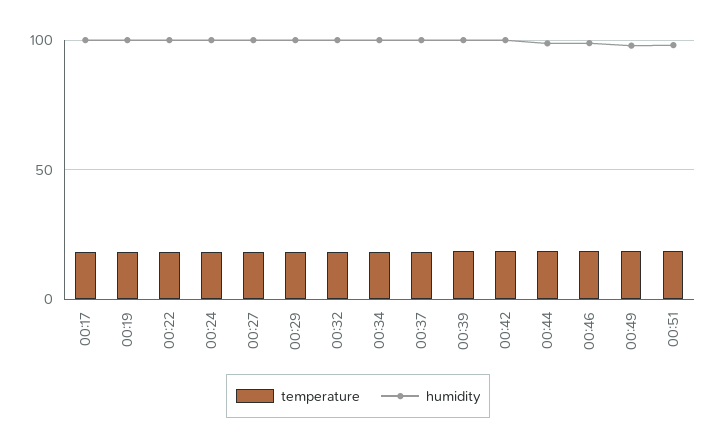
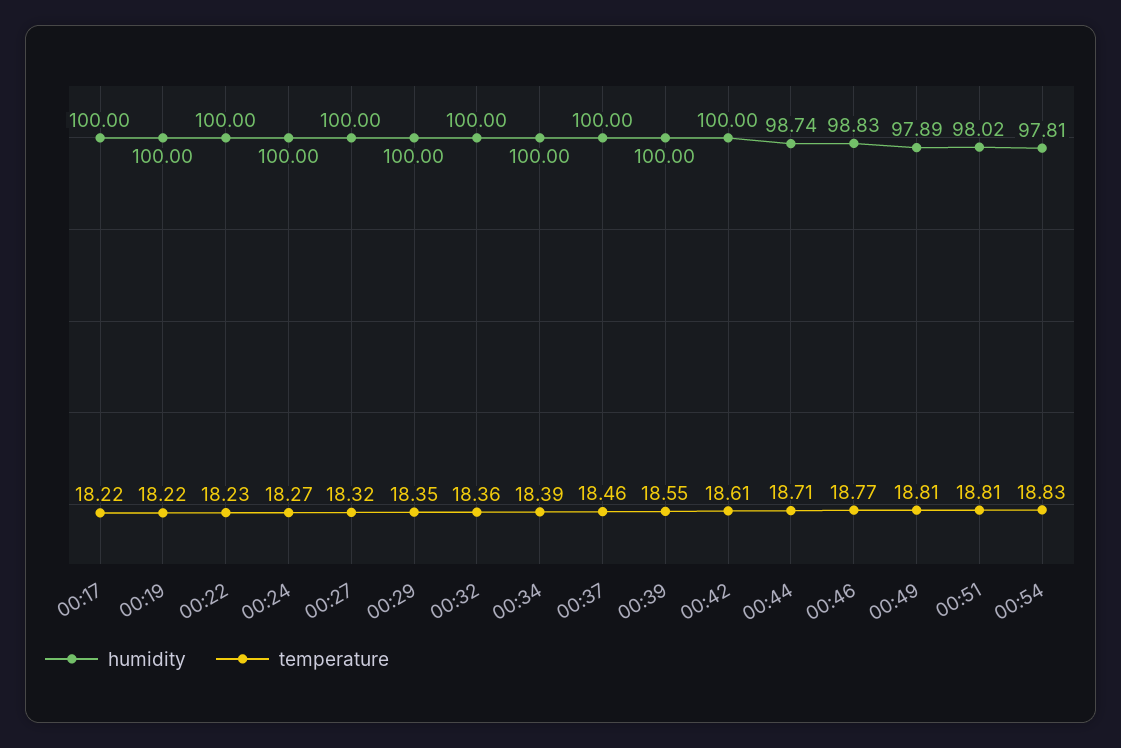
humidity, 00:54: none -> 97.81
temperature, 00:54: none -> 18.83

